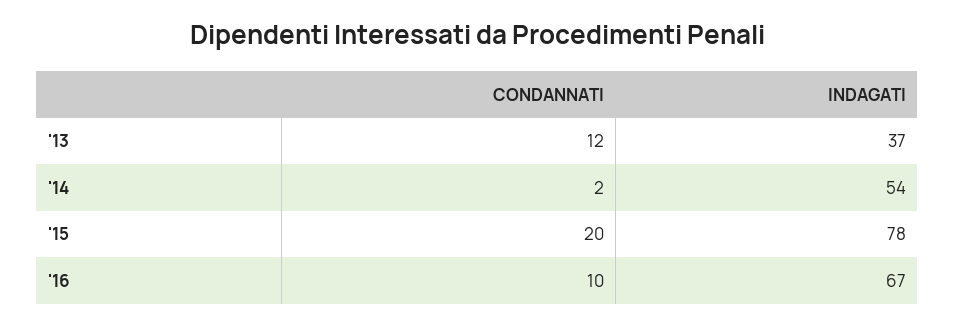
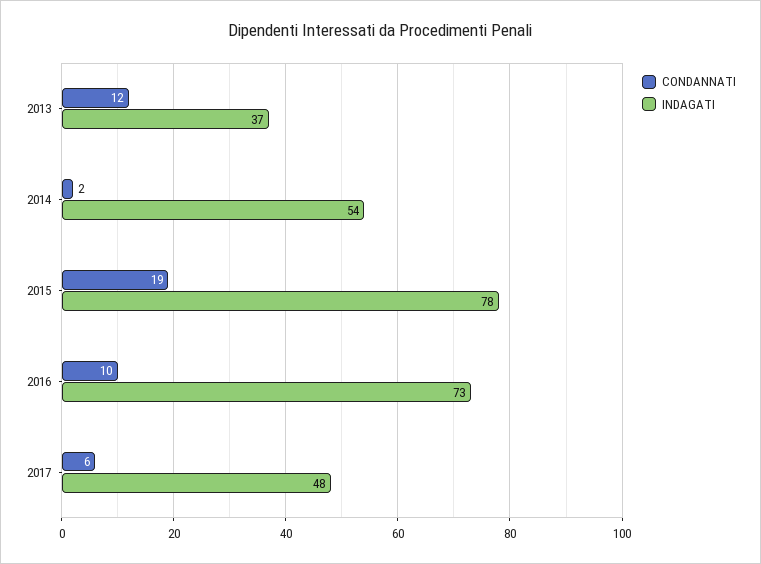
CONDANNATI, '15: 20 -> 19
INDAGATI, '16: 67 -> 73
CONDANNATI, 2017: none -> 6
INDAGATI, 2017: none -> 48

